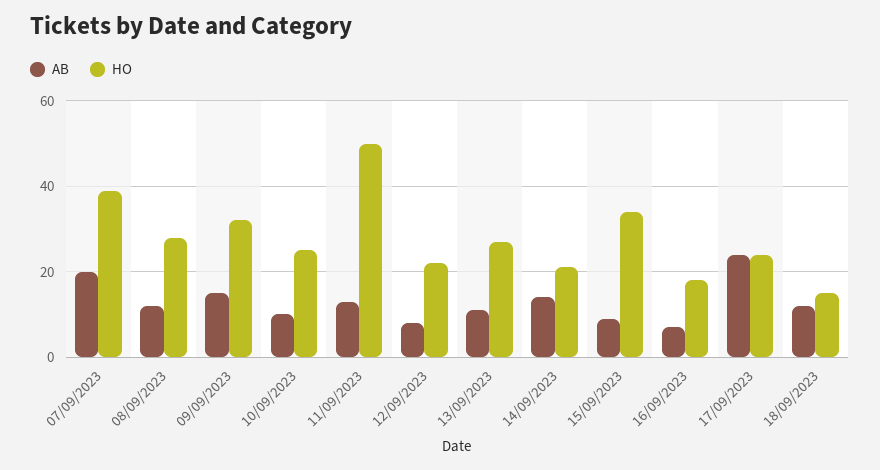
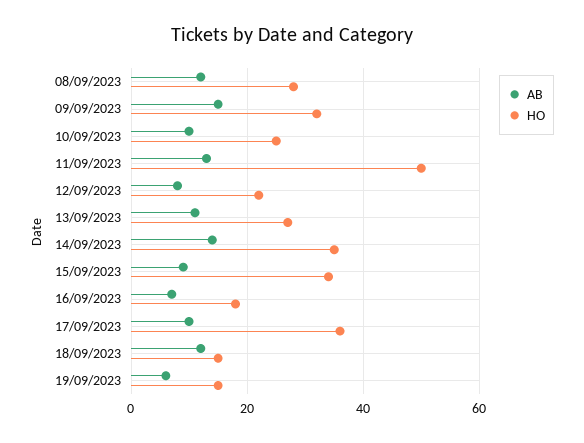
AB, 07/09/2023: 20 -> none
HO, 07/09/2023: 40 -> none
HO, 14/09/2023: 20 -> 35
AB, 17/09/2023: 25 -> 10
HO, 17/09/2023: 25 -> 35
AB, 19/09/2023: none -> 5
HO, 19/09/2023: none -> 15

